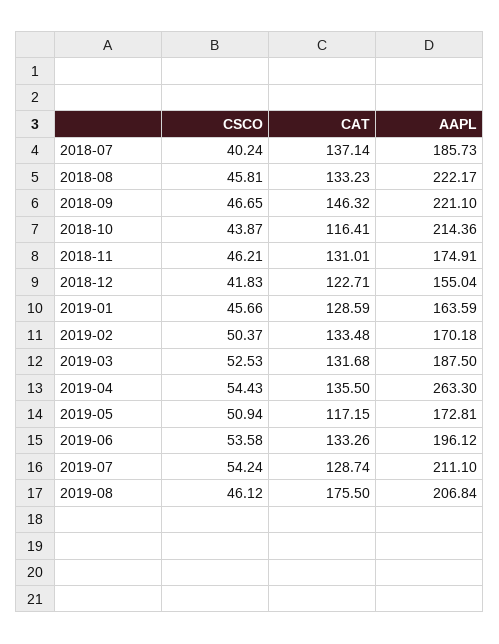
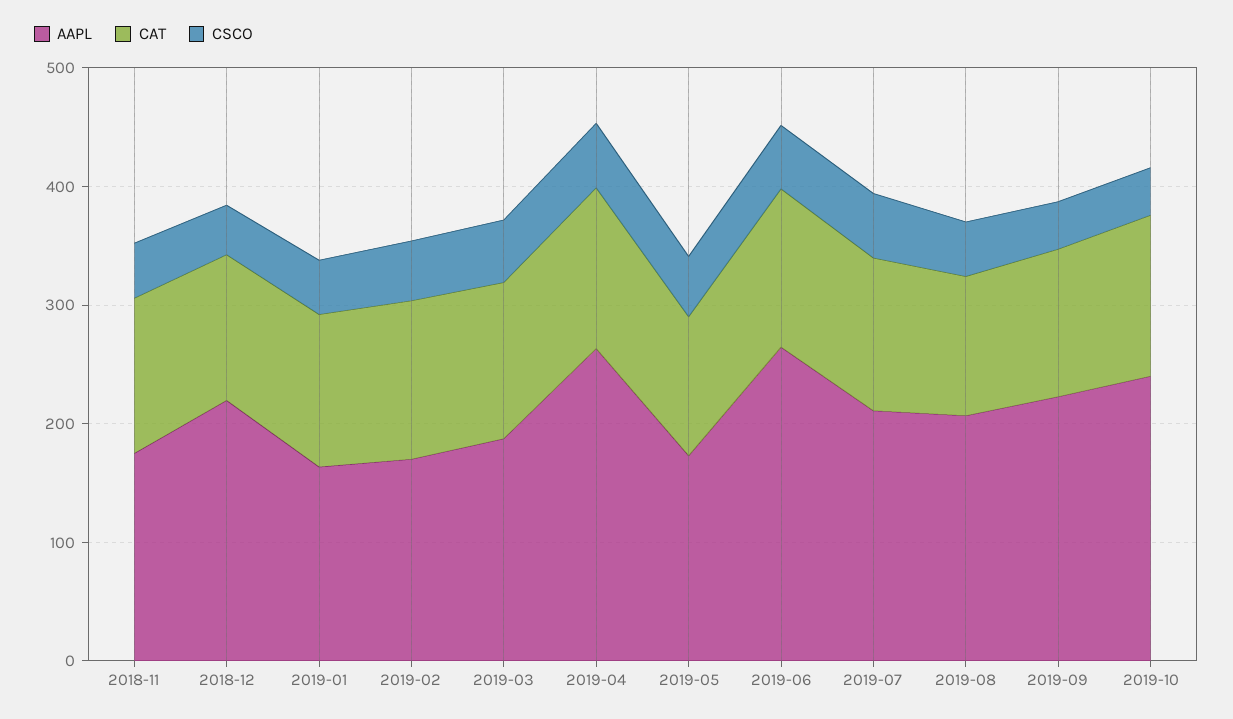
CSCO, 2018-07: 40.24 -> none
CAT, 2018-07: 137.14 -> none
AAPL, 2018-07: 185.73 -> none
CSCO, 2018-08: 45.81 -> none
CAT, 2018-08: 133.23 -> none
AAPL, 2018-08: 222.17 -> none
CSCO, 2018-09: 46.65 -> none
CAT, 2018-09: 146.32 -> none
AAPL, 2018-09: 221.1 -> none
CSCO, 2018-10: 43.87 -> none
CAT, 2018-10: 116.41 -> none
AAPL, 2018-10: 214.36 -> none
AAPL, 2018-12: 155.04 -> 220
AAPL, 2019-06: 196.12 -> 260
CAT, 2019-08: 175.5 -> 120
AAPL, 2019-09: none -> 220
CAT, 2019-09: none -> 120
CSCO, 2019-09: none -> 40
AAPL, 2019-10: none -> 240
CAT, 2019-10: none -> 140
CSCO, 2019-10: none -> 40

